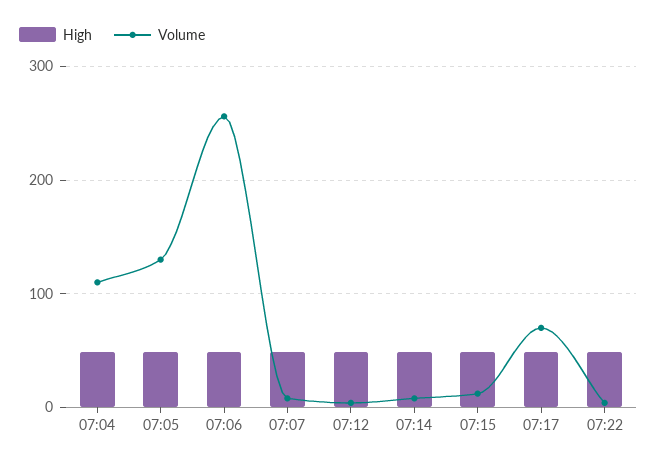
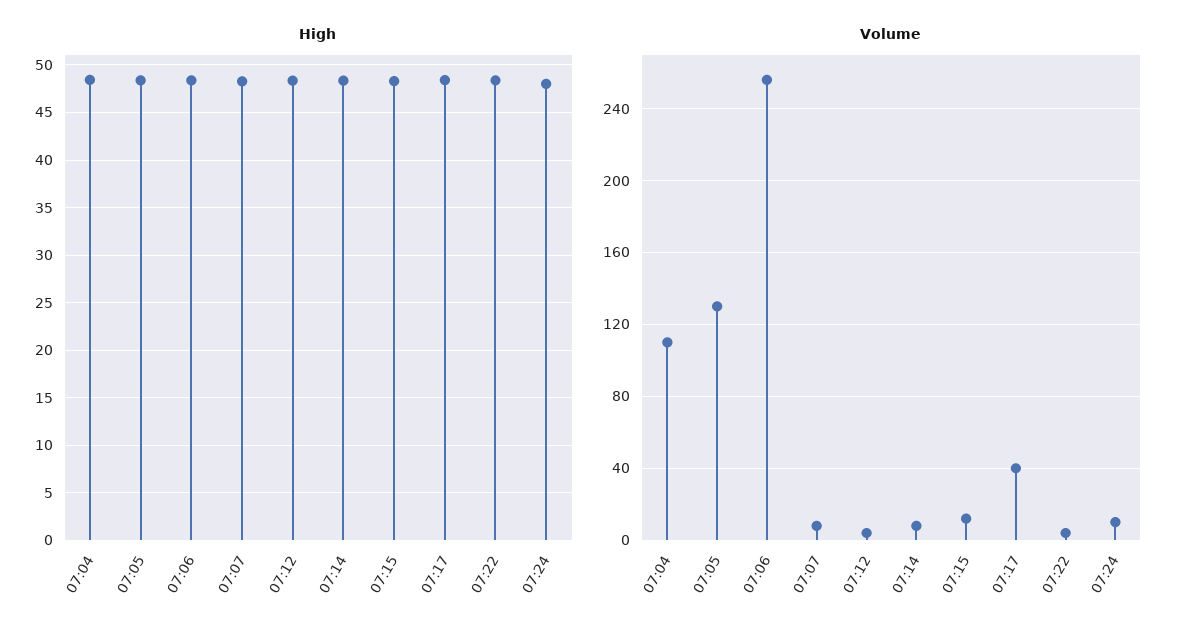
Volume, 07:17: 70 -> 40
High, 07:24: none -> 48
Volume, 07:24: none -> 10

